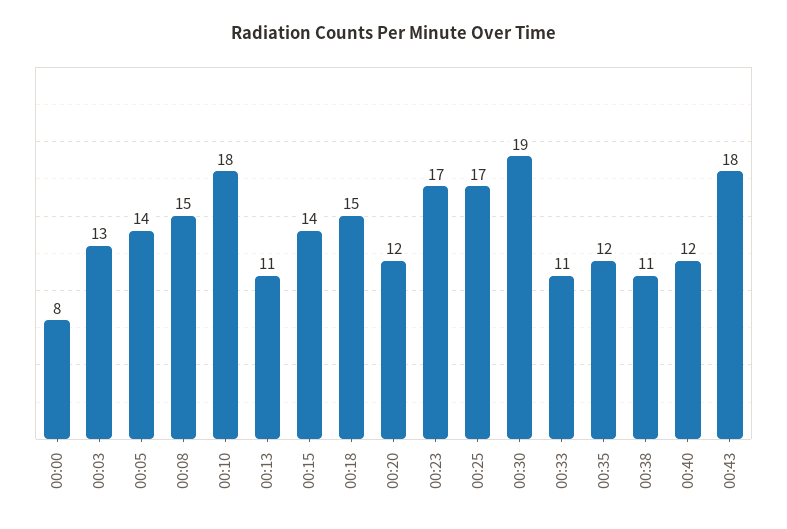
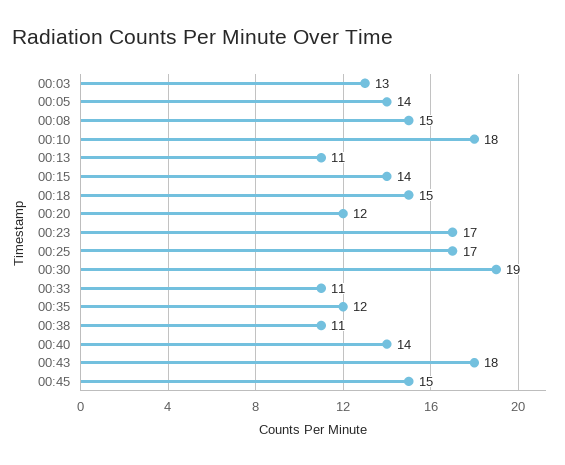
00:00: 8 -> none
00:40: 12 -> 14
00:45: none -> 15

